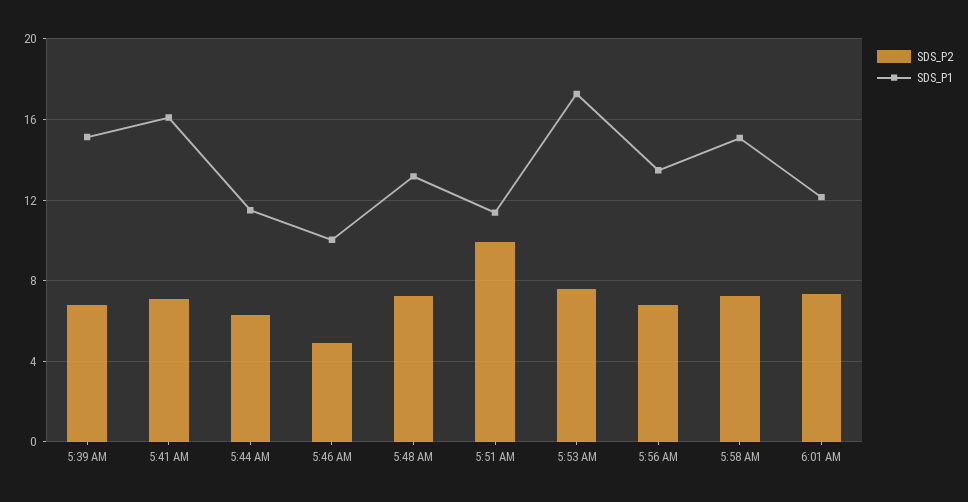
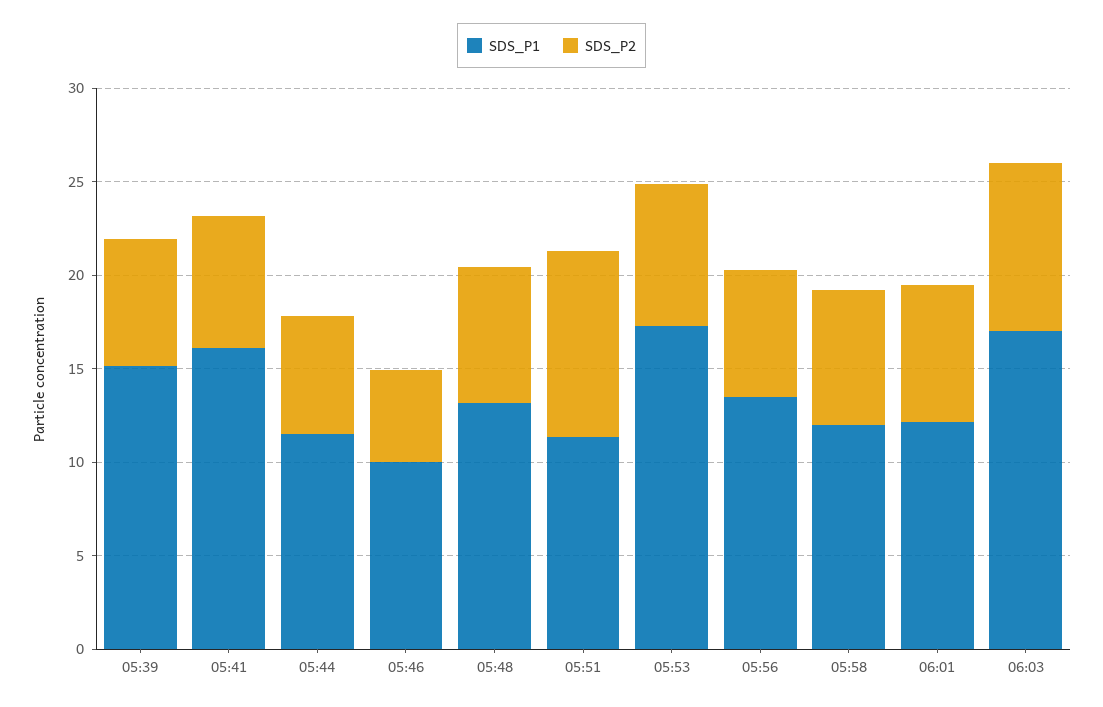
SDS_P1, 5:58 AM: 15 -> 12
SDS_P1, 06:03: none -> 17
SDS_P2, 06:03: none -> 9

